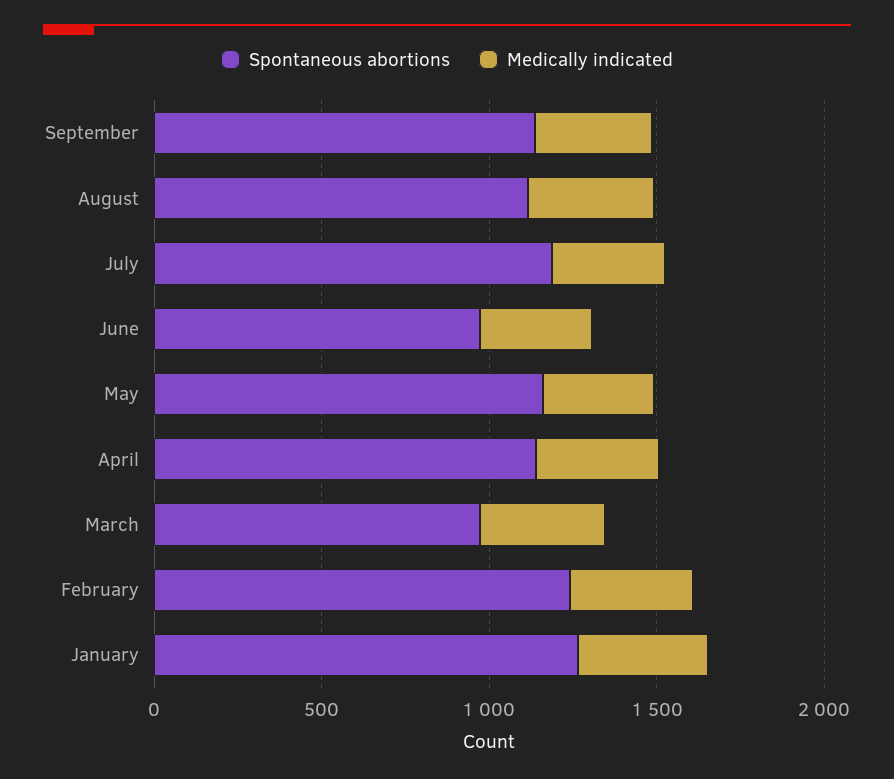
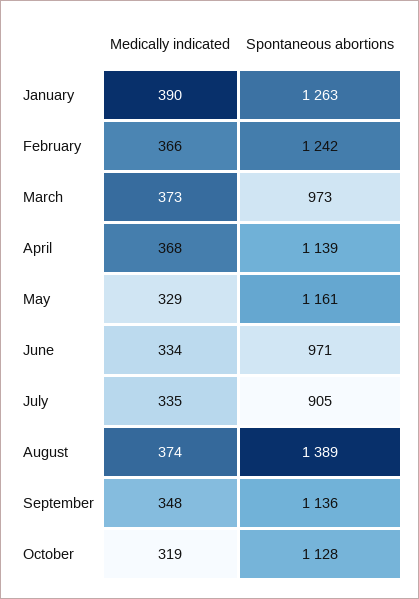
Spontaneous abortions, August: 1100 -> 1389
Spontaneous abortions, July: 1200 -> 905
Medically indicated, October: none -> 319
Spontaneous abortions, October: none -> 1128

